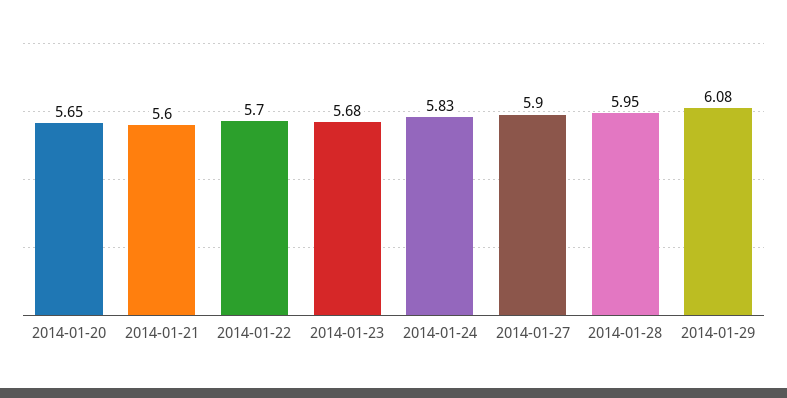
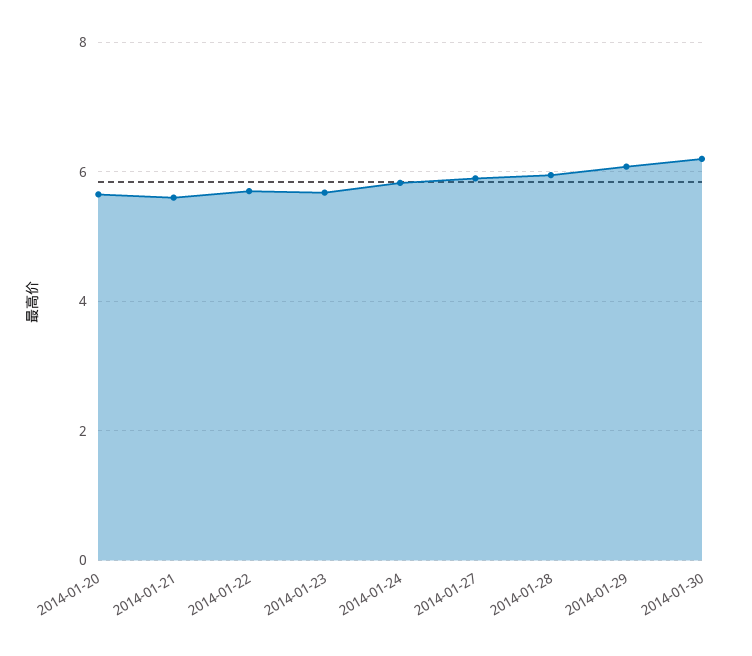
2014-01-30: none -> 6.2

